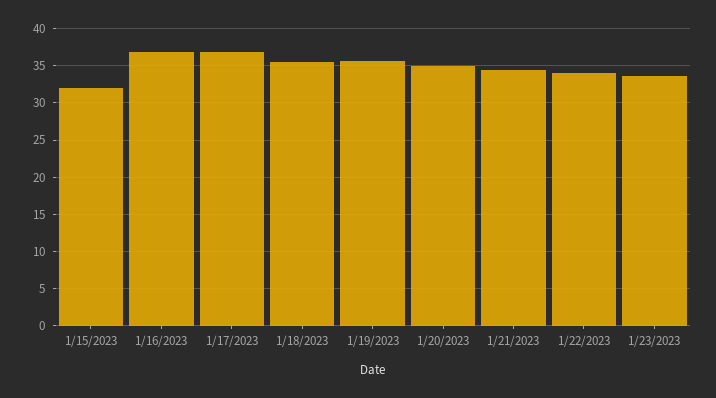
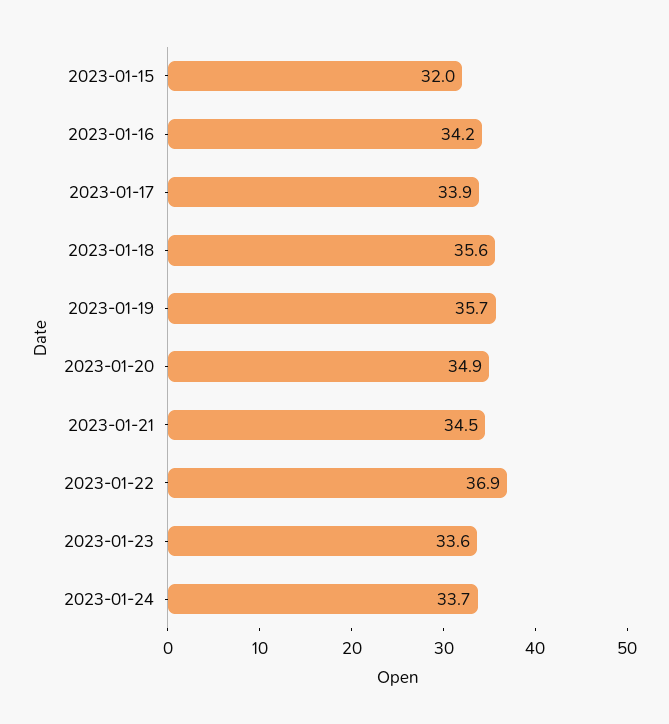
1/16/2023: 37 -> 34.2
1/17/2023: 37 -> 33.9
1/22/2023: 34 -> 36.9
2023-01-24: none -> 33.7

